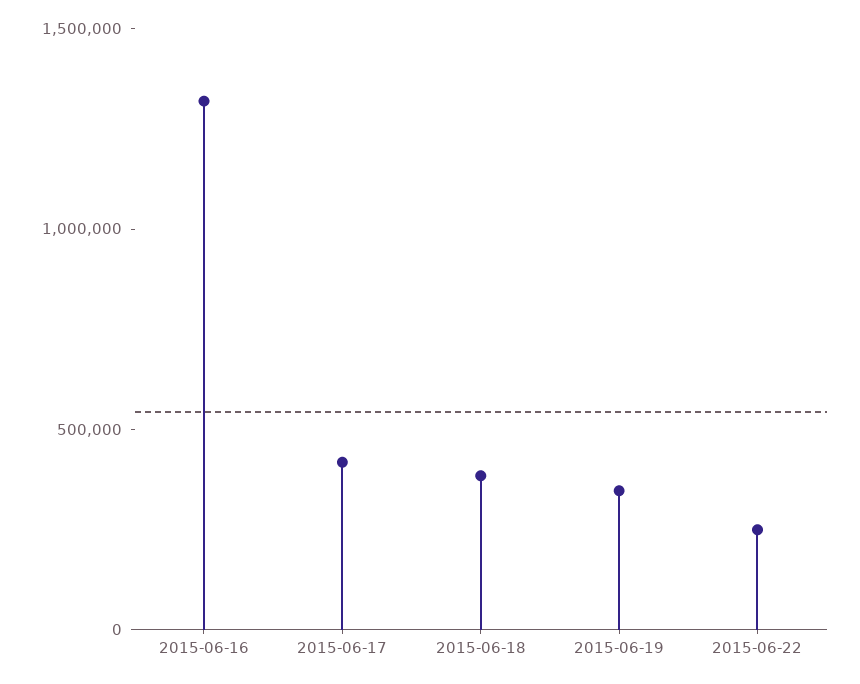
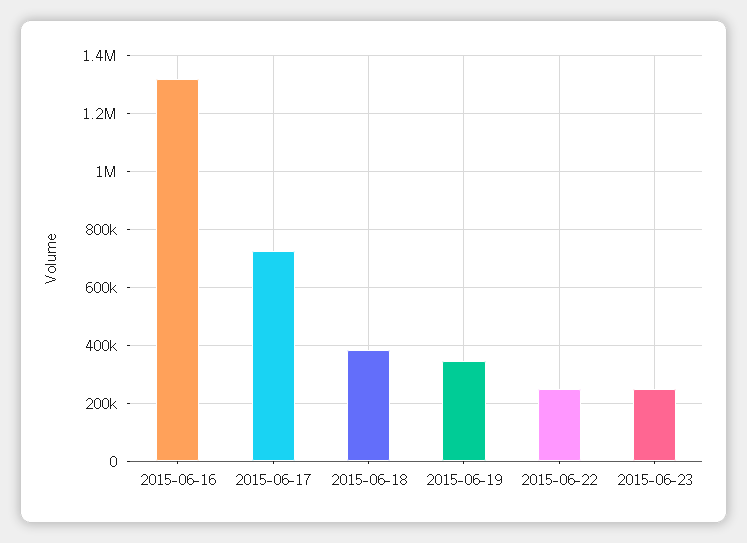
2015-06-17: 400000 -> 725000
2015-06-23: none -> 250000

